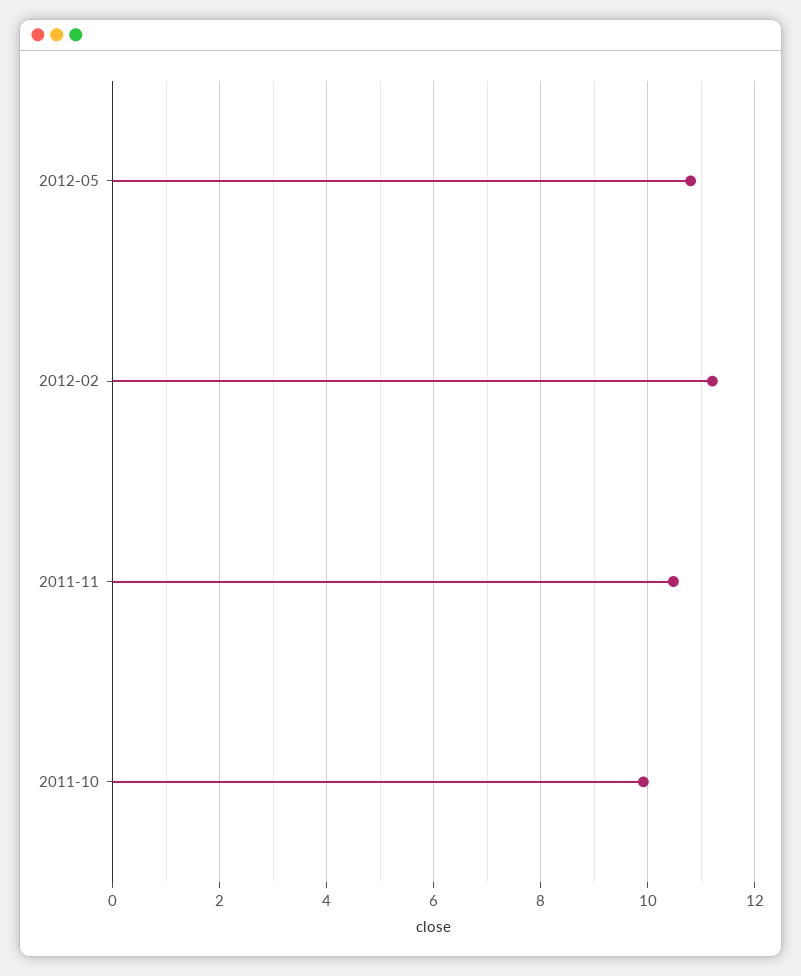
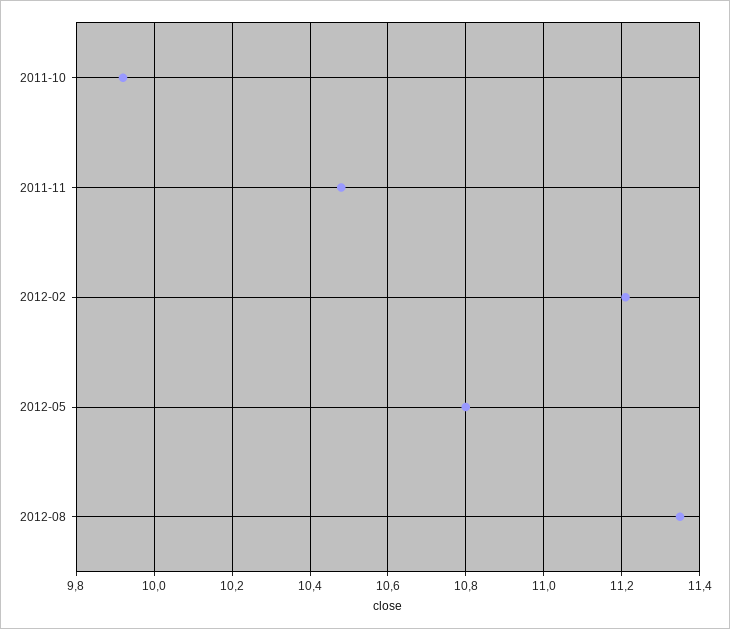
2012-08: none -> 11.35

